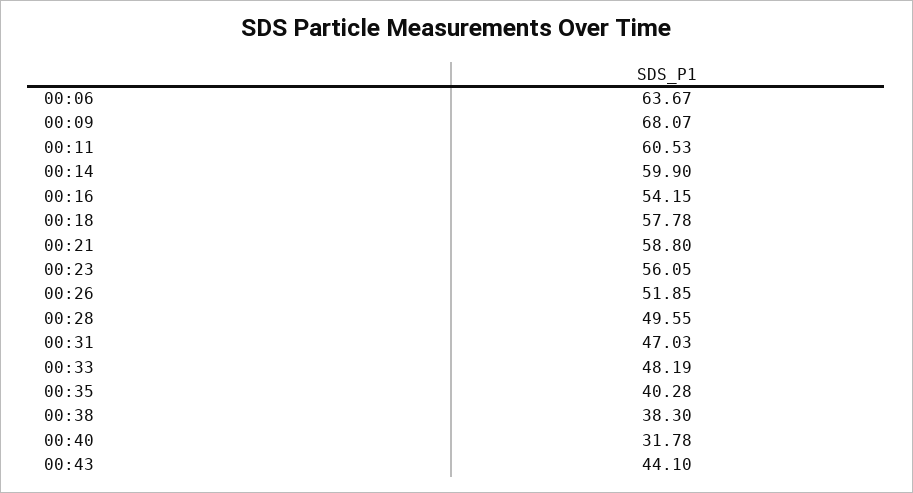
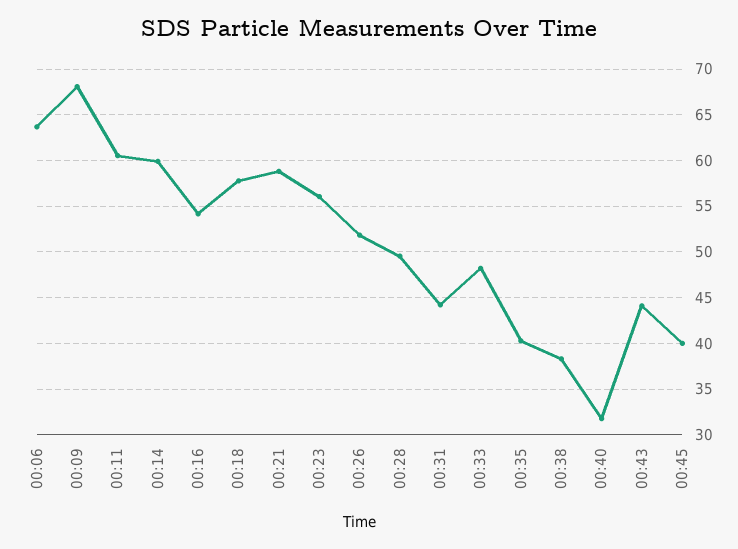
00:31: 47.03 -> 44
00:45: none -> 40

